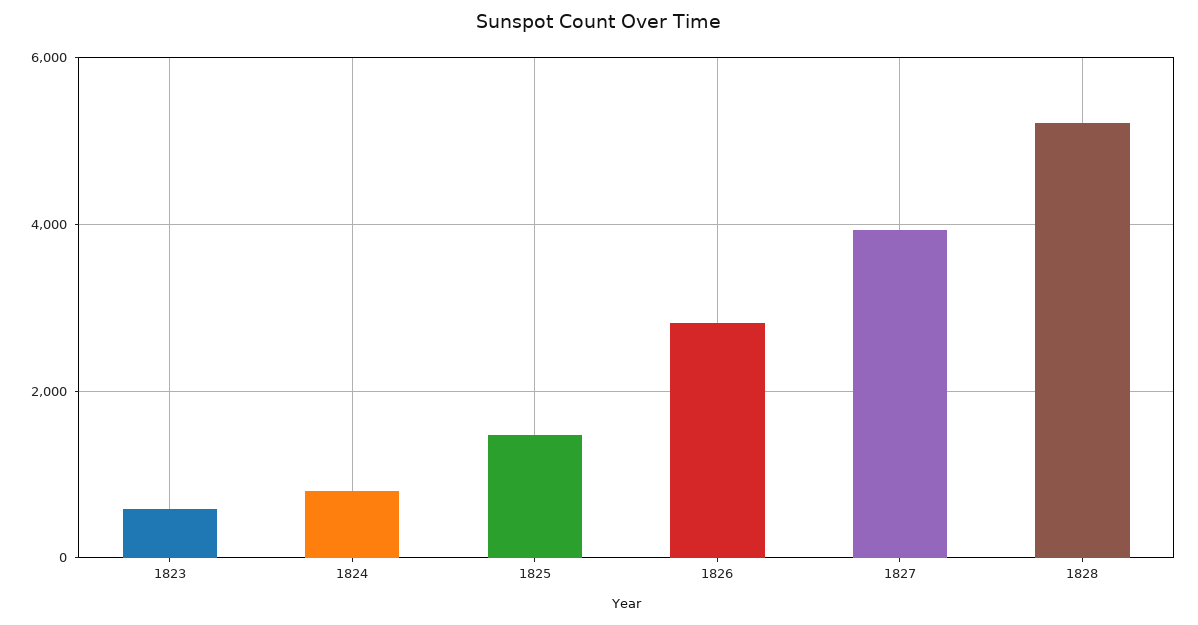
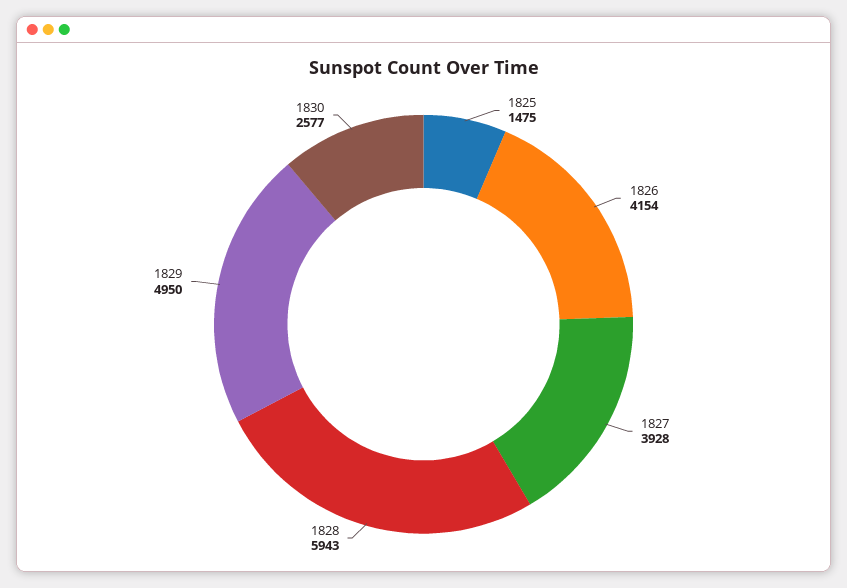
1823: 600 -> none
1824: 800 -> none
1826: 2800 -> 4154
1828: 5200 -> 5943
1829: none -> 4950
1830: none -> 2577

